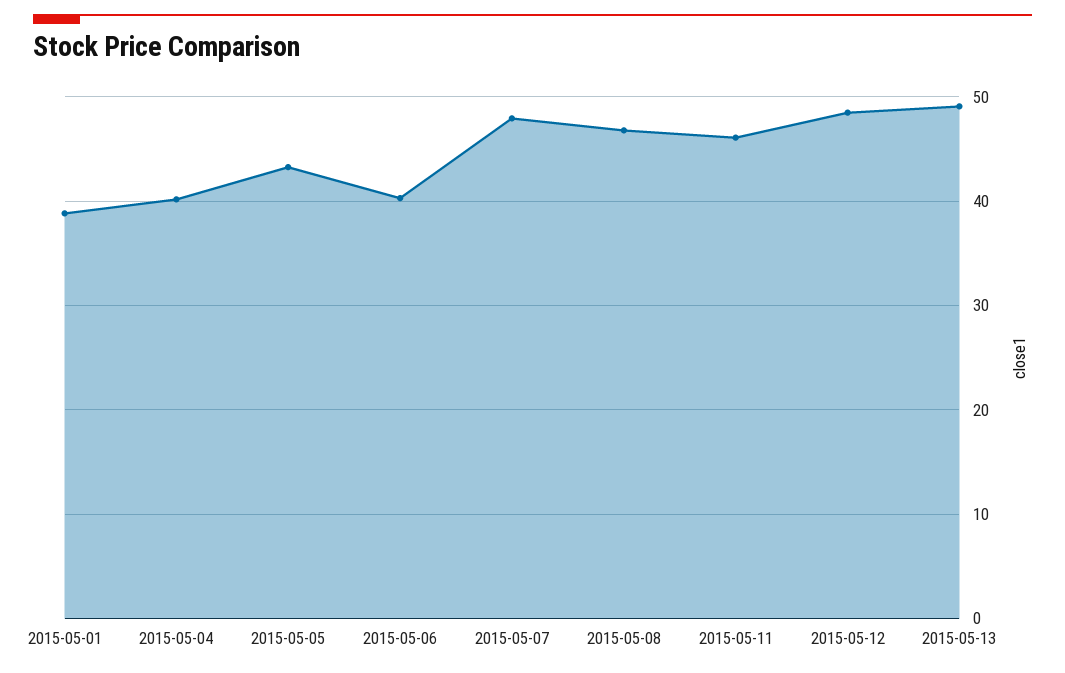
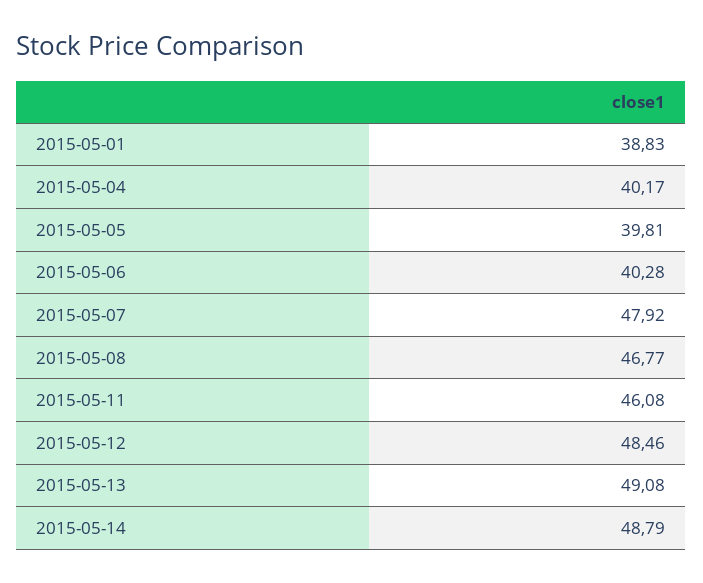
2015-05-05: 43 -> 39.81
2015-05-14: none -> 48.79

